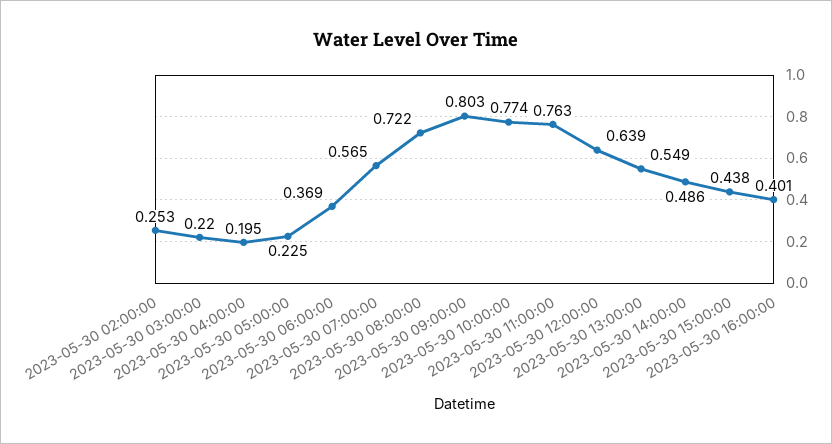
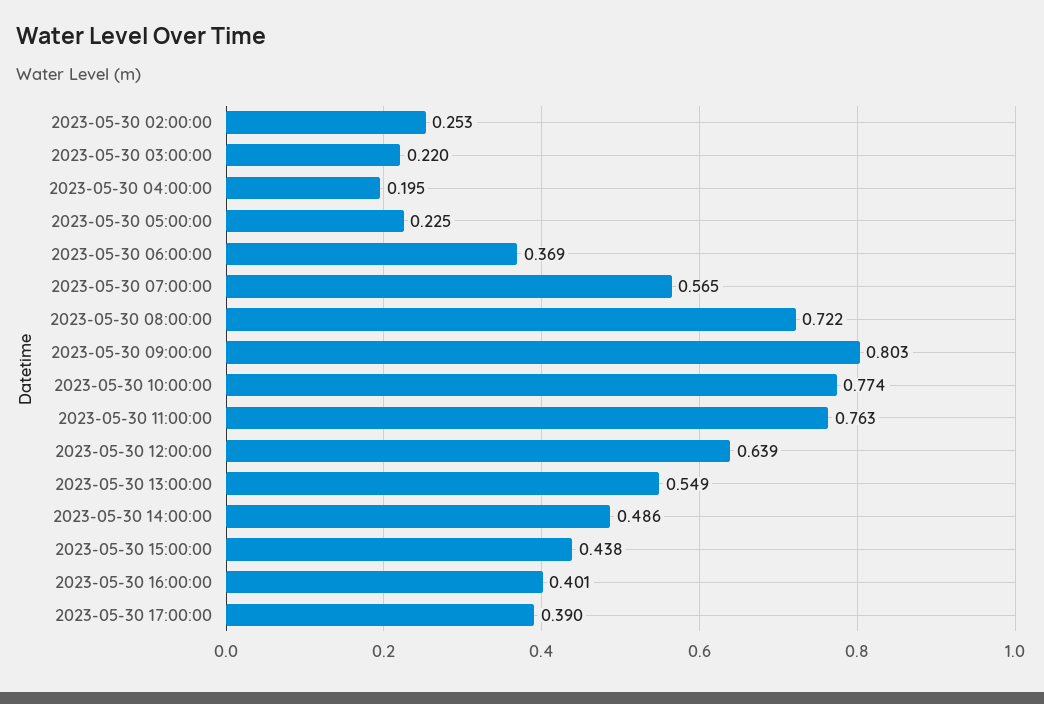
2023-05-30 17:00:00: none -> 0.39

